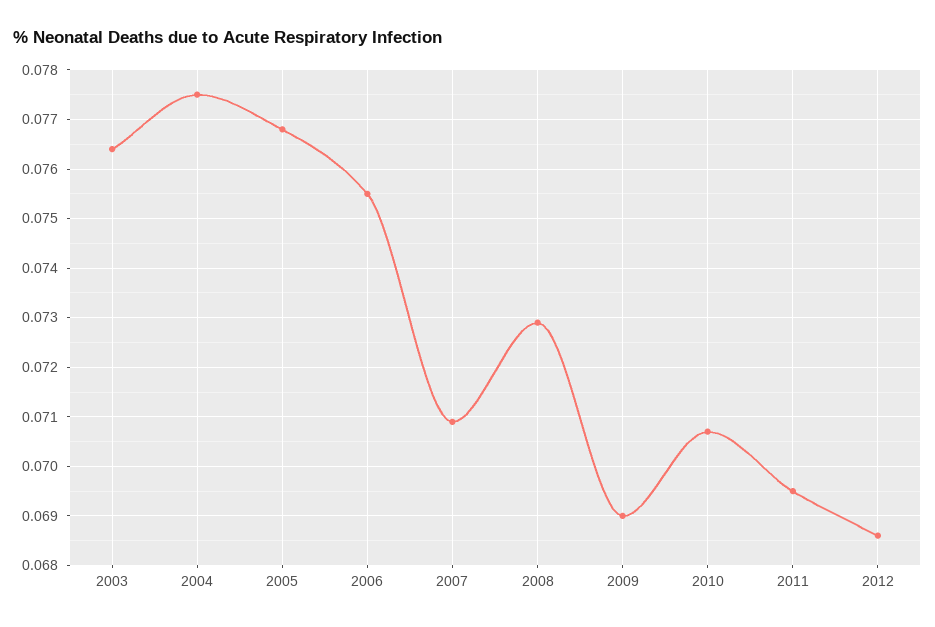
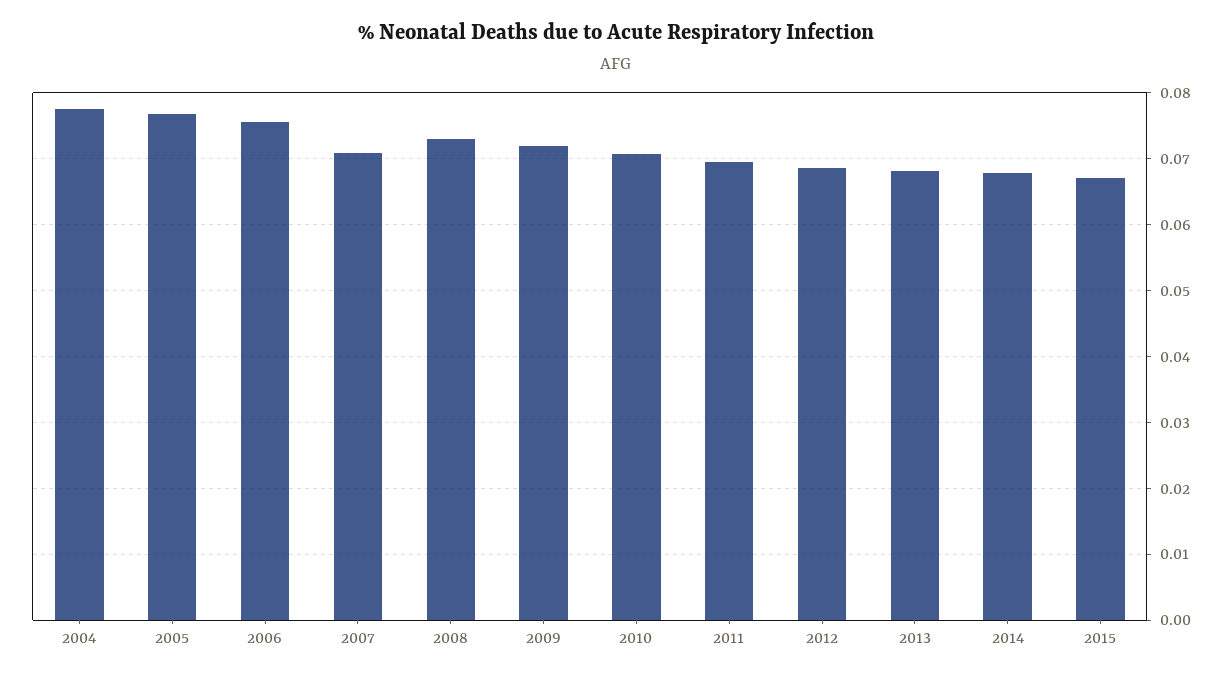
2003: 0.0765 -> none
2009: 0.069 -> 0.072
2013: none -> 0.068
2014: none -> 0.068
2015: none -> 0.067

